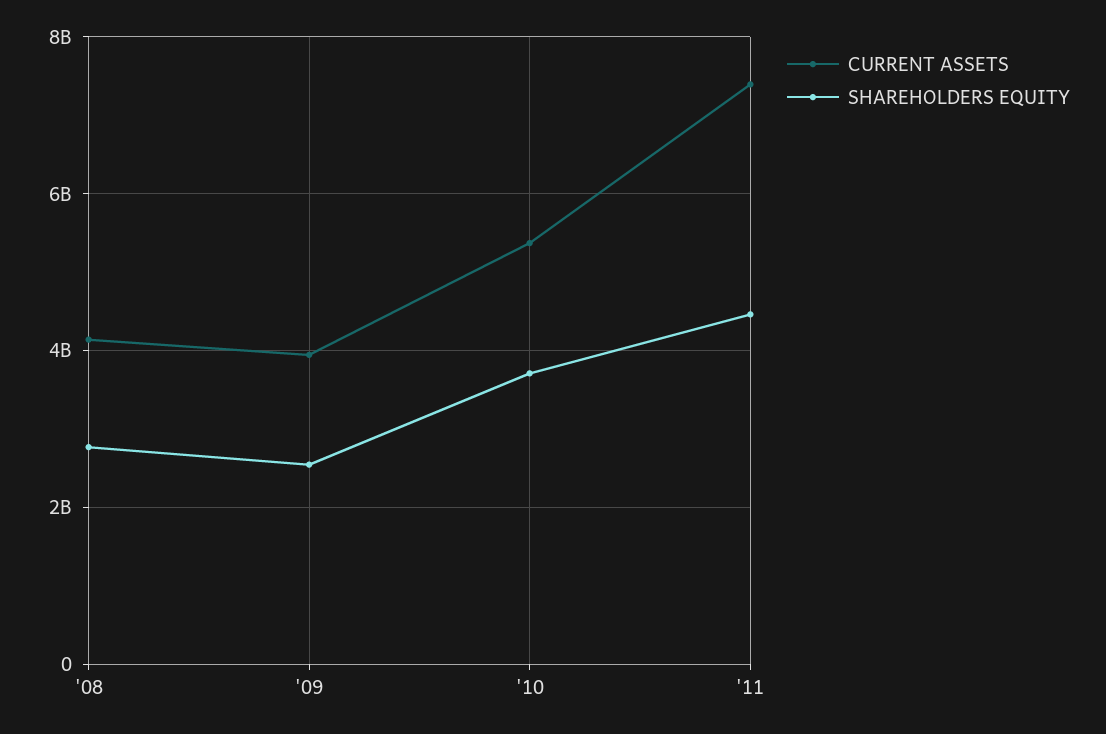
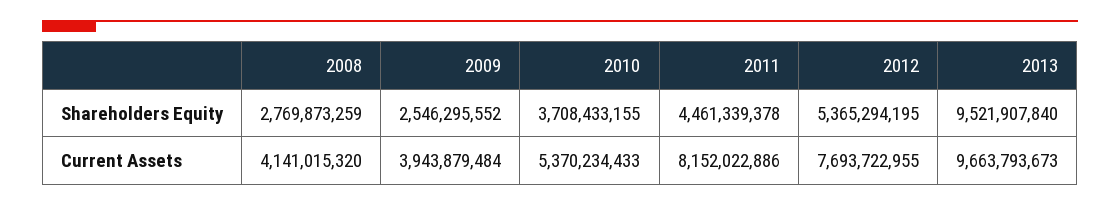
CURRENT ASSETS, '11: 7400000000 -> 8152022886
SHAREHOLDERS EQUITY, 2012: none -> 5365294195
SHAREHOLDERS EQUITY, 2013: none -> 9521907840
CURRENT ASSETS, 2012: none -> 7693722955
CURRENT ASSETS, 2013: none -> 9663793673

